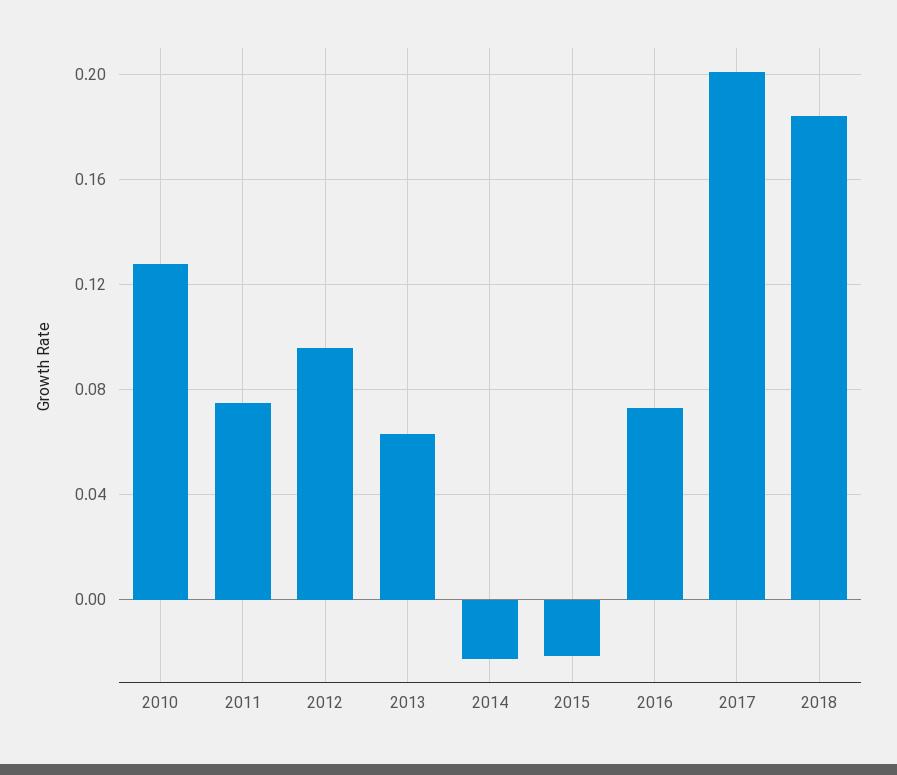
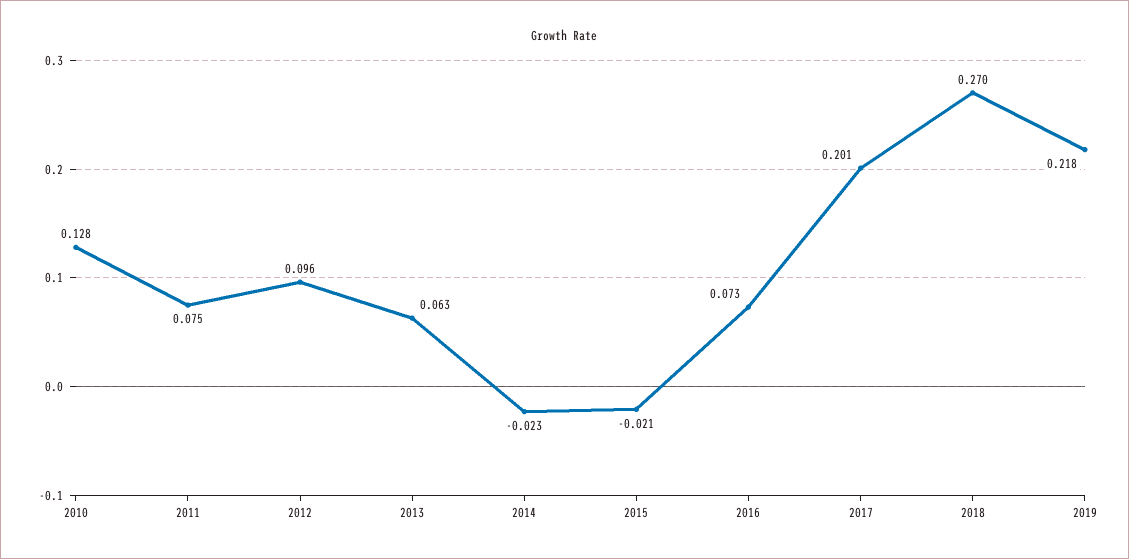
2018: 0.185 -> 0.27
2019: none -> 0.218

